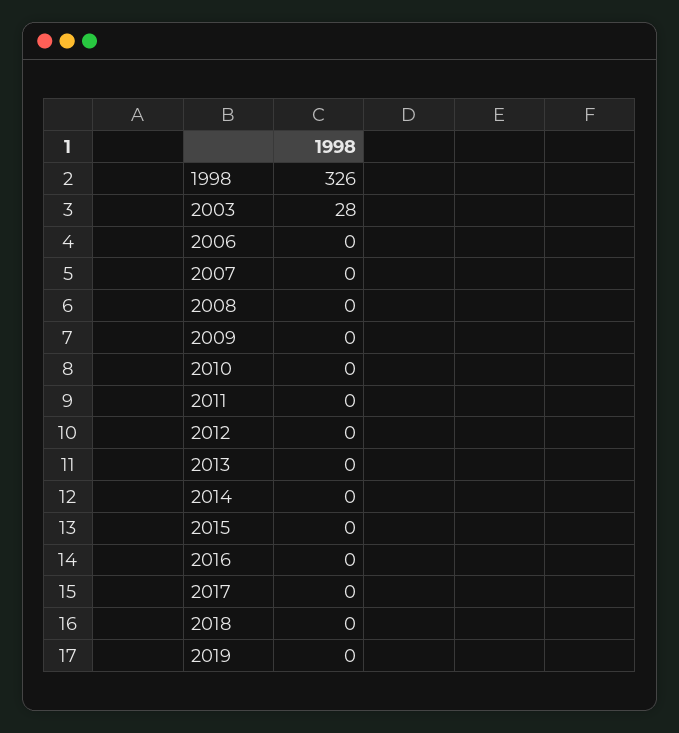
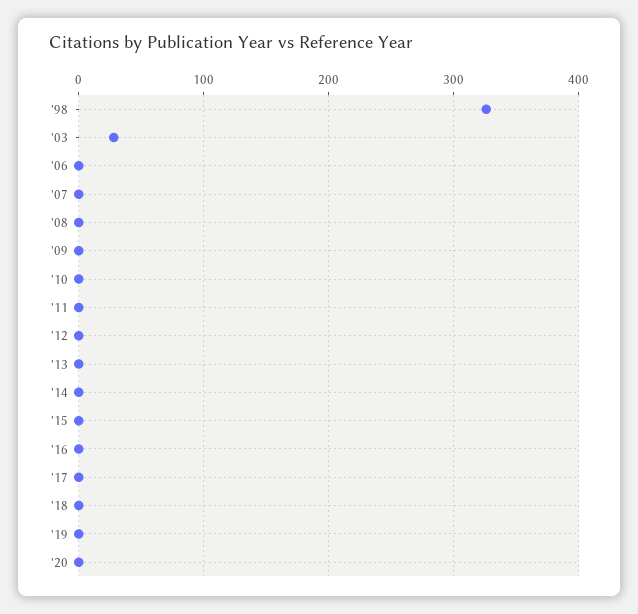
'20: none -> 0

